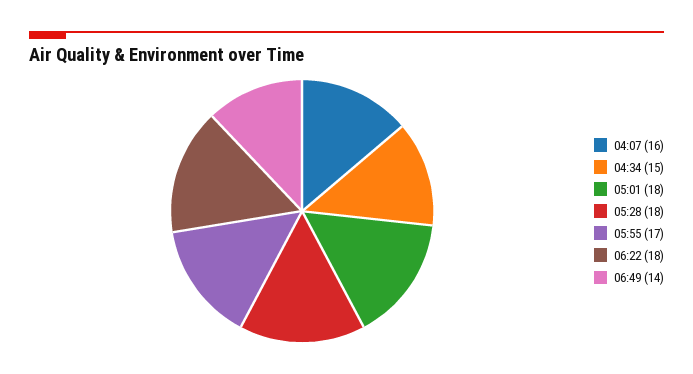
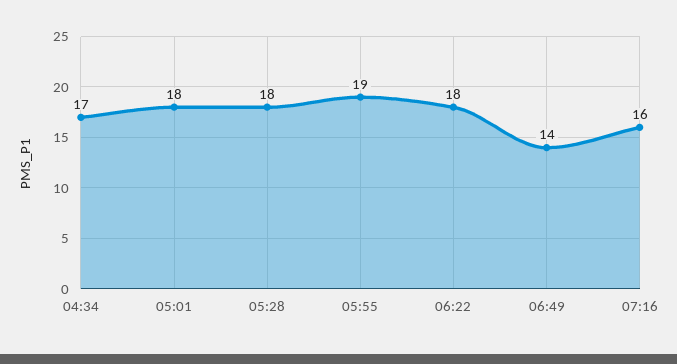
04:07: 16 -> none
04:34: 15 -> 17
05:55: 17 -> 19
07:16: none -> 16

